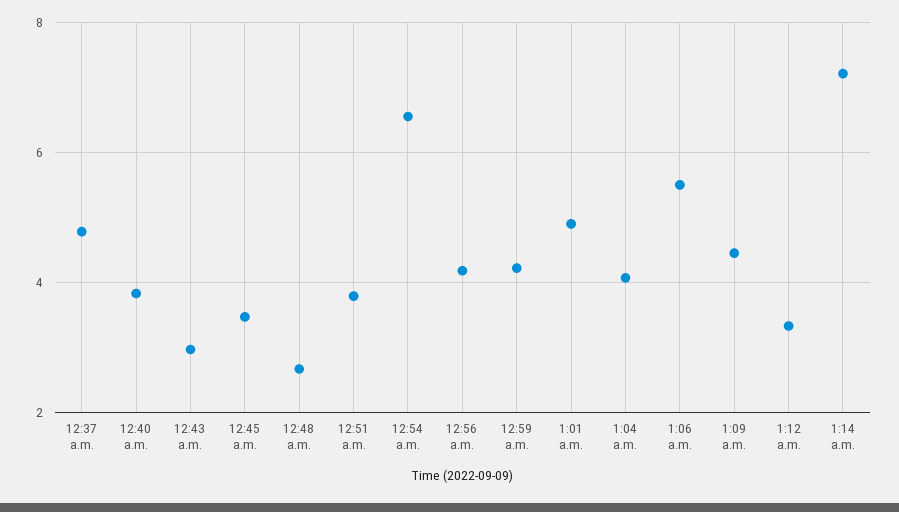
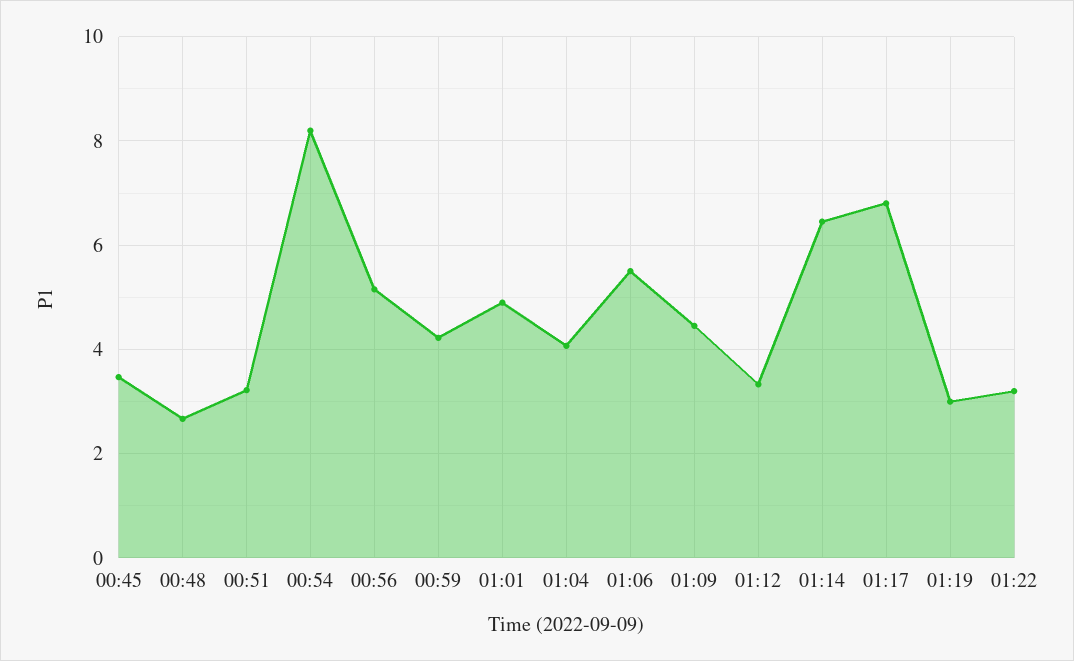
12:37 a.m.: 4.8 -> none
12:40 a.m.: 3.8 -> none
12:43 a.m.: 3 -> none
12:51 a.m.: 3.8 -> 3.2
12:54 a.m.: 6.6 -> 8.2
12:56 a.m.: 4.2 -> 5.2
1:14 a.m.: 7.2 -> 6.4
01:17: none -> 6.8
01:19: none -> 3
01:22: none -> 3.2

